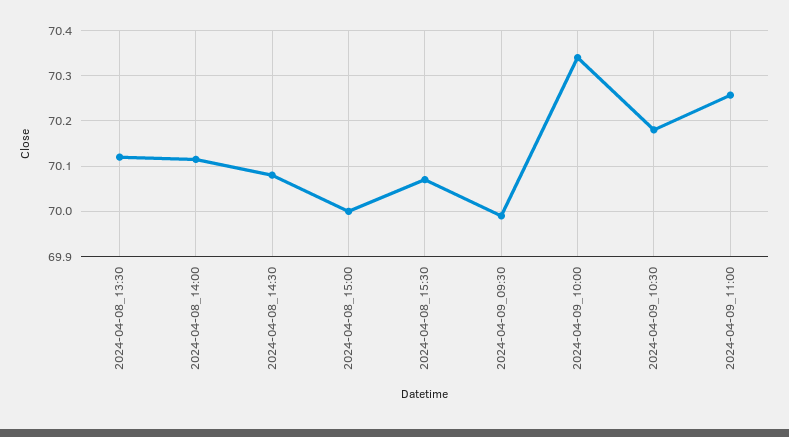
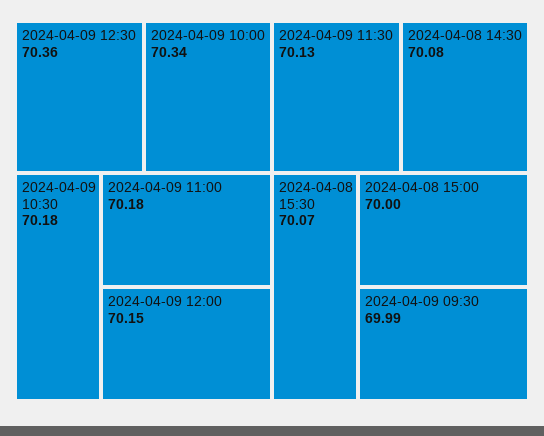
2024-04-08_13:30: 70.12 -> none
2024-04-08_14:00: 70.12 -> none
2024-04-09_11:00: 70.26 -> 70.18
2024-04-09 12:30: none -> 70.36
2024-04-09 12:00: none -> 70.15
2024-04-09 11:30: none -> 70.13

